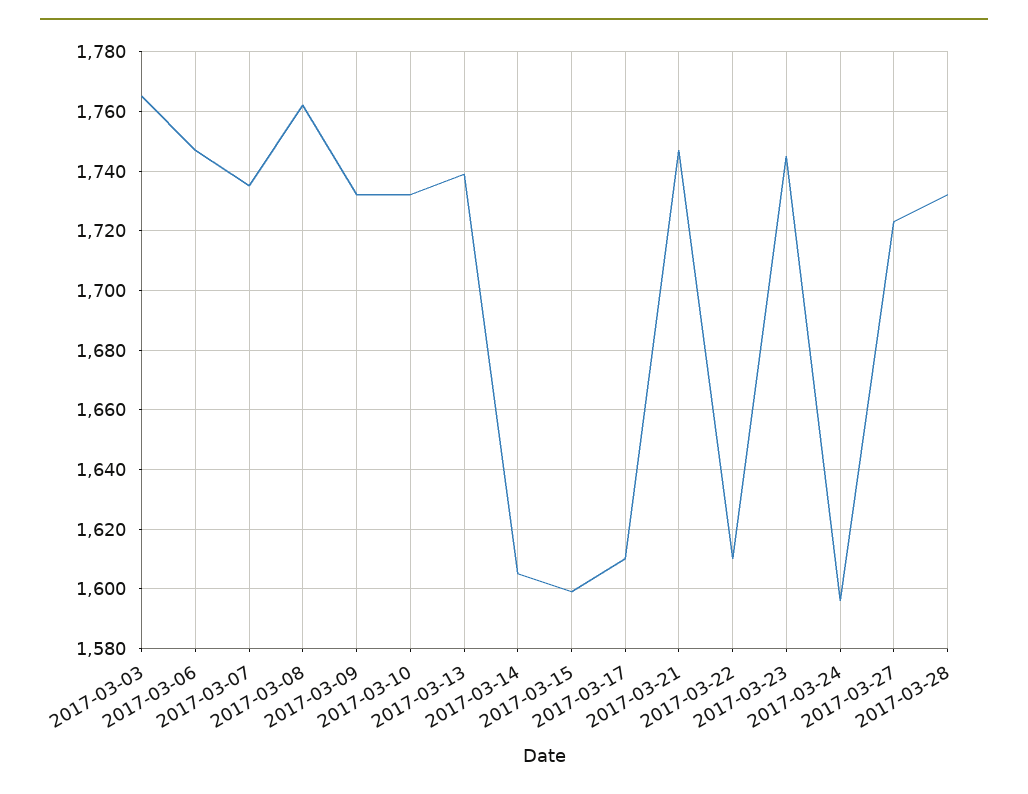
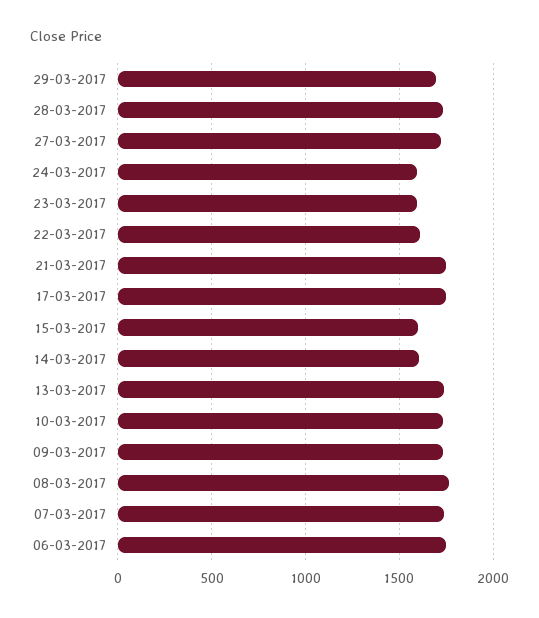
2017-03-03: 1765 -> none
2017-03-17: 1610 -> 1750
2017-03-23: 1745 -> 1600
29-03-2017: none -> 1700

